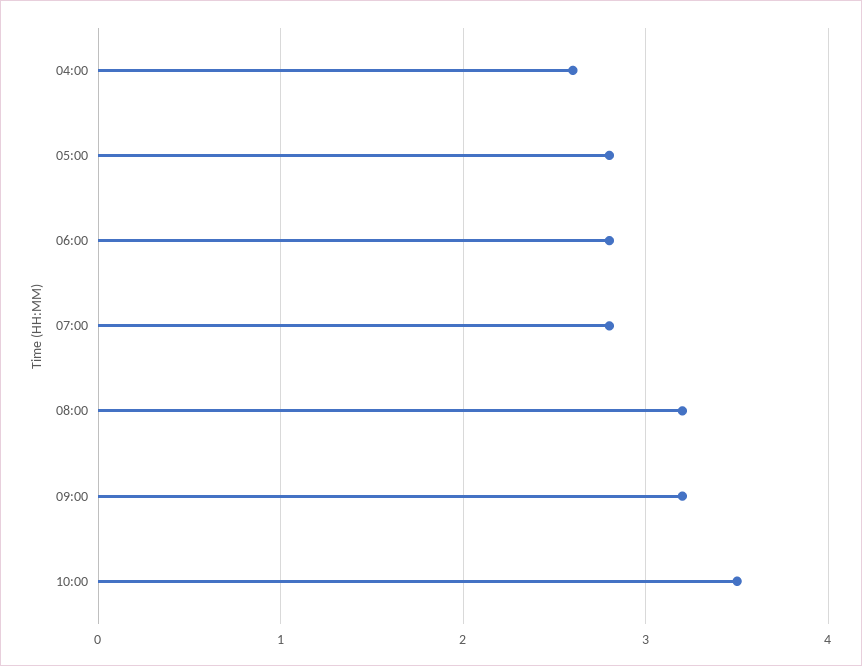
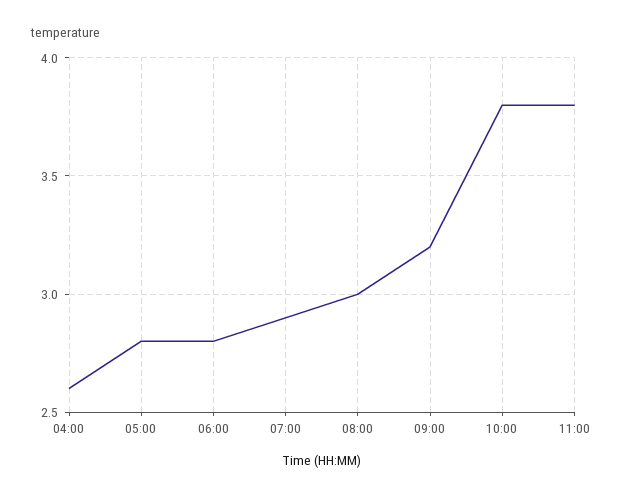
07:00: 2.8 -> 2.9
08:00: 3.2 -> 3
10:00: 3.5 -> 3.8
11:00: none -> 3.8

